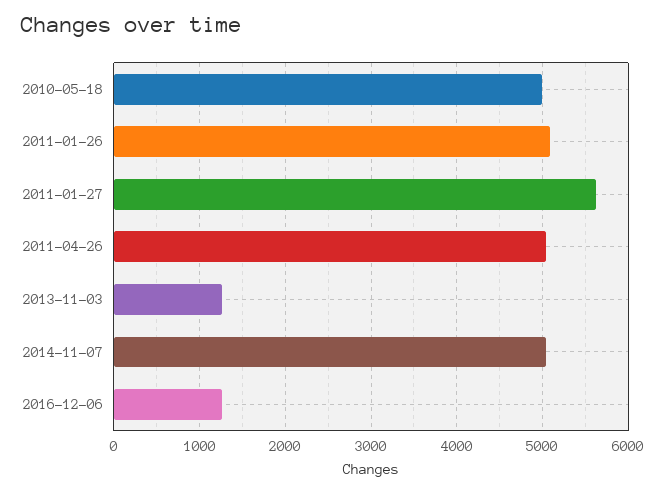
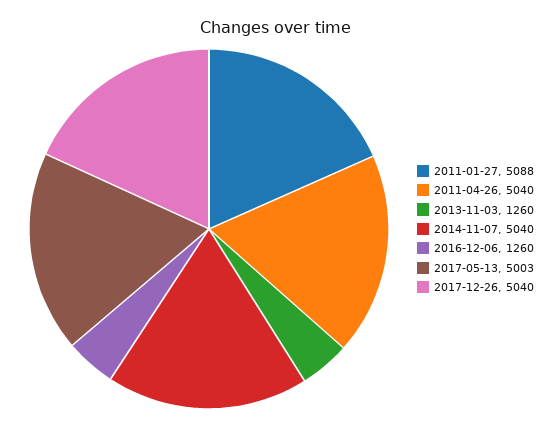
2010-05-18: 5000 -> none
2011-01-26: 5100 -> none
2011-01-27: 5600 -> 5088
2017-05-13: none -> 5003
2017-12-26: none -> 5040

